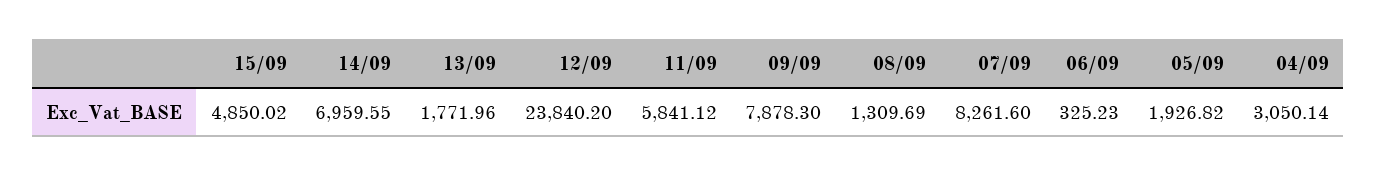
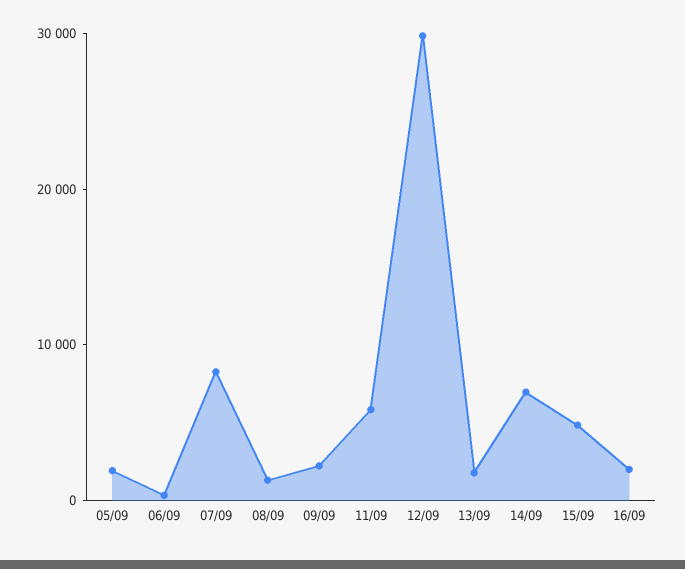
12/09: 23840.2 -> 30000
09/09: 7878.3 -> 2000
04/09: 3050.14 -> none
16/09: none -> 2000

